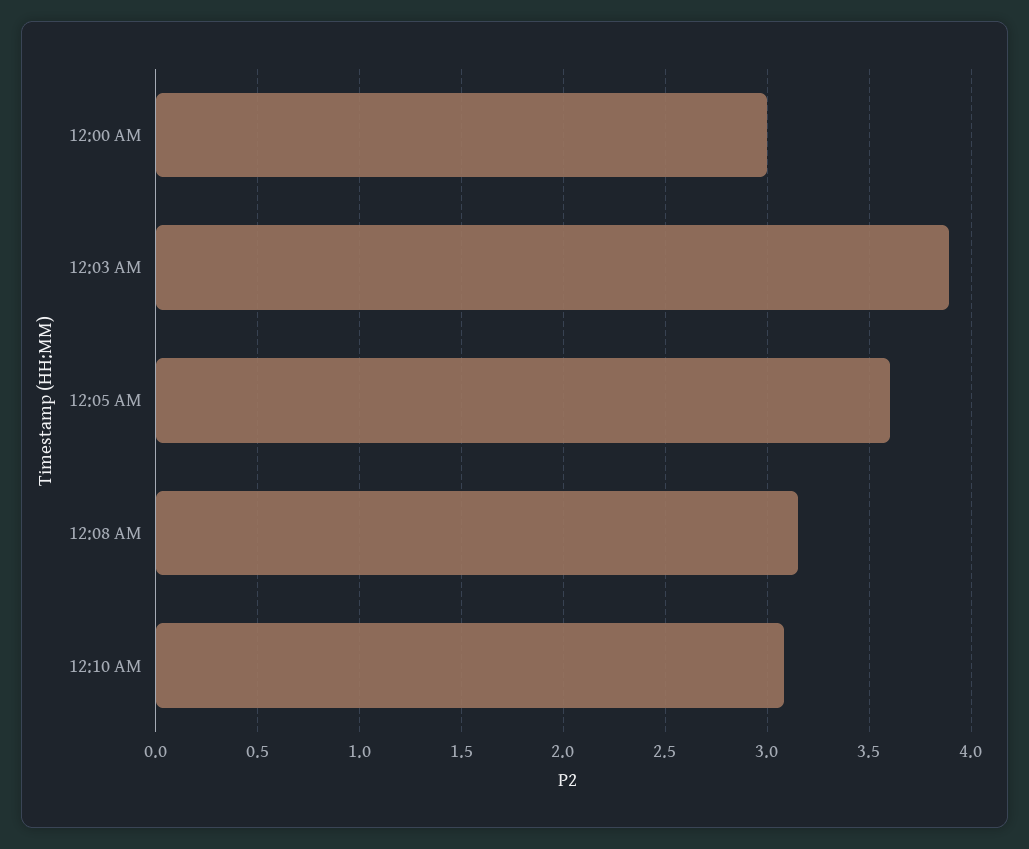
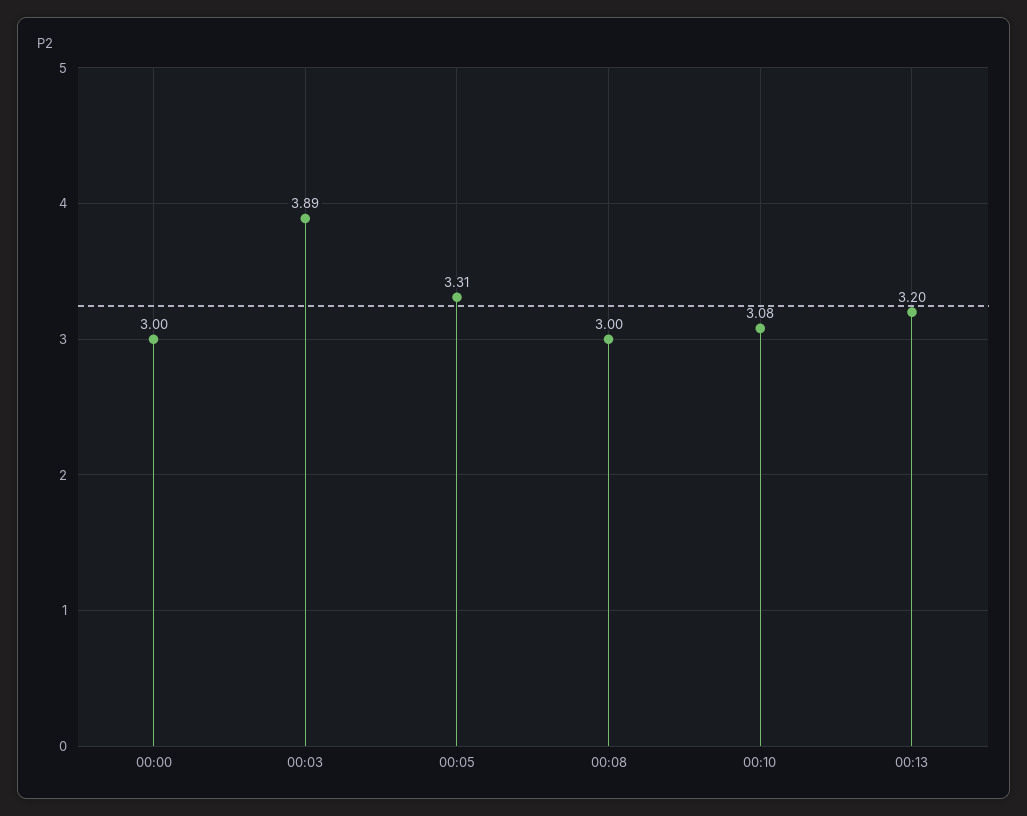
12:05 AM: 3.6 -> 3.31
12:08 AM: 3.15 -> 3
00:13: none -> 3.2

